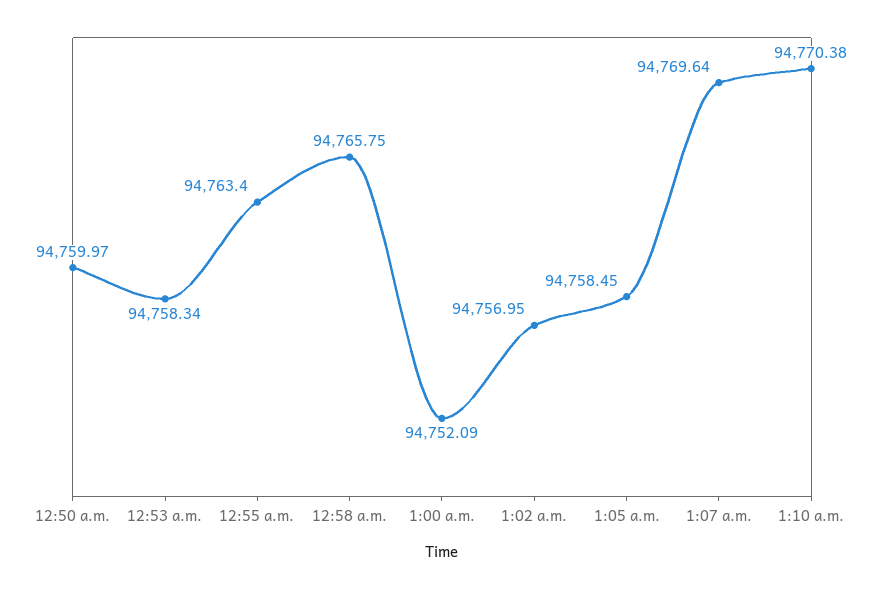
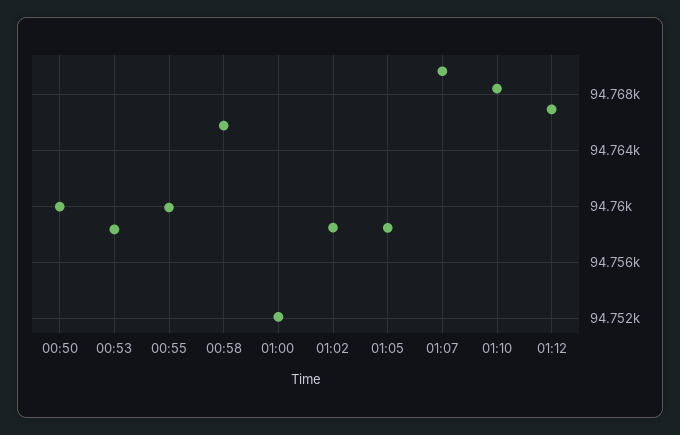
12:55 a.m.: 94763.4 -> 94760
1:02 a.m.: 94756.95 -> 94758.5
1:10 a.m.: 94770.38 -> 94768.5
01:12: none -> 94767

